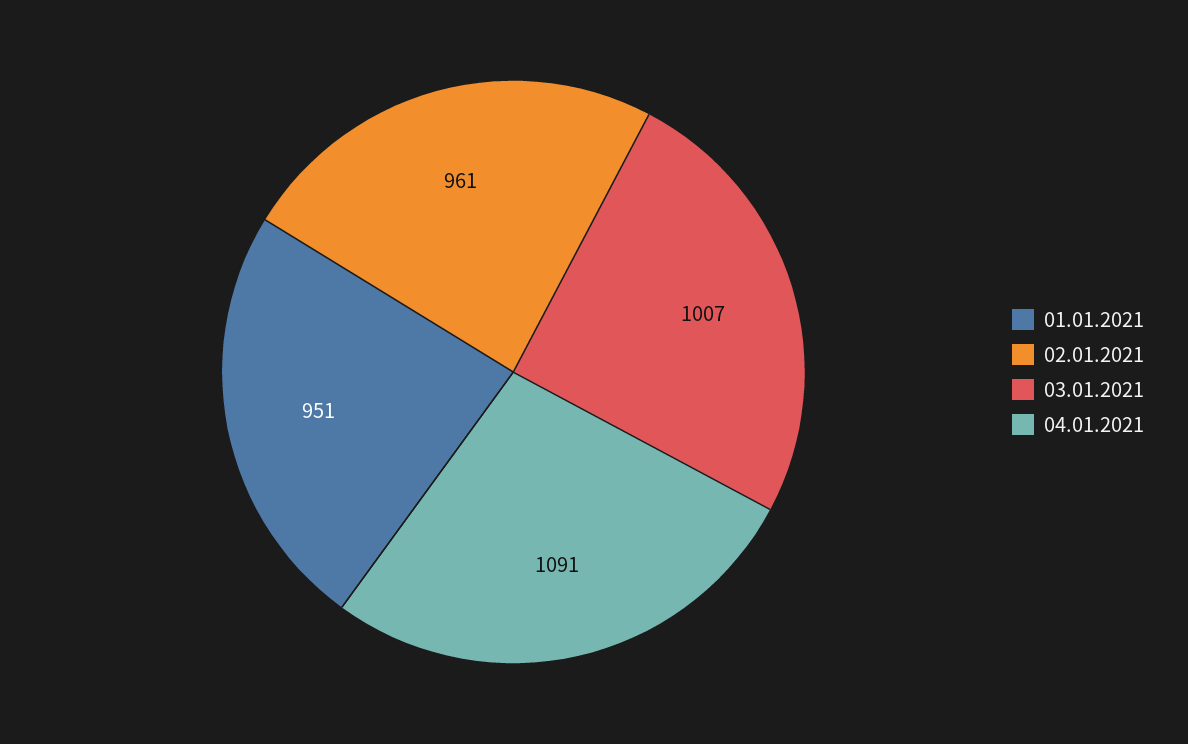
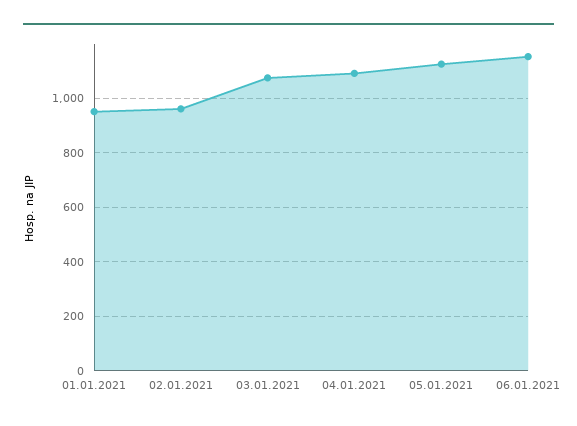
03.01.2021: 1007 -> 1075
05.01.2021: none -> 1125
06.01.2021: none -> 1150

